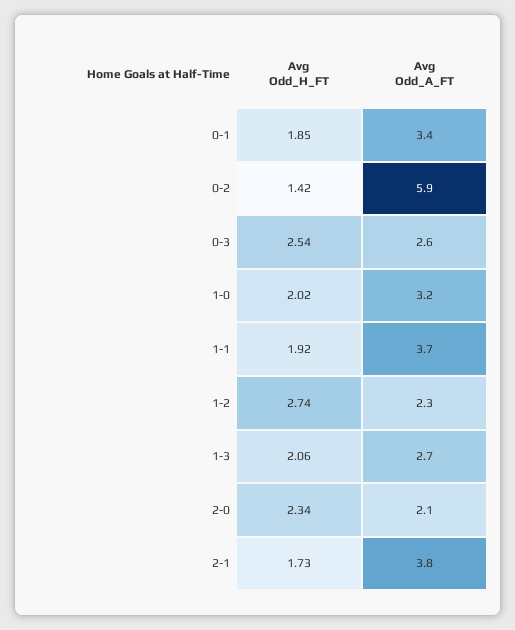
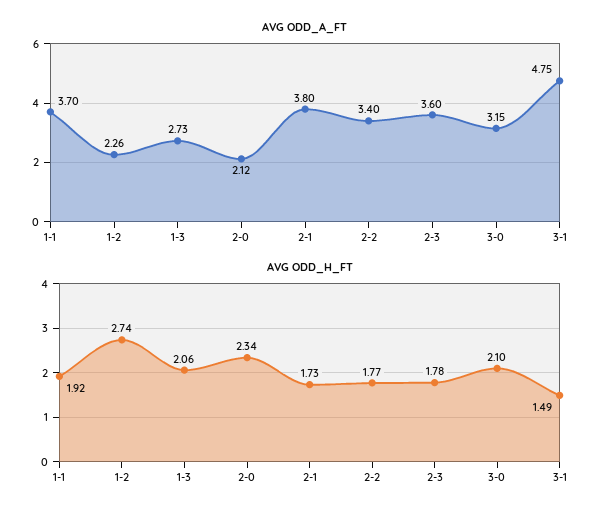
Avg Odd_H_FT, 0-1: 1.85 -> none
Avg Odd_A_FT, 0-1: 3.4 -> none
Avg Odd_H_FT, 0-2: 1.42 -> none
Avg Odd_A_FT, 0-2: 5.9 -> none
Avg Odd_H_FT, 0-3: 2.54 -> none
Avg Odd_A_FT, 0-3: 2.6 -> none
Avg Odd_H_FT, 1-0: 2.02 -> none
Avg Odd_A_FT, 1-0: 3.2 -> none
Avg Odd_A_FT, 2-2: none -> 3.4
Avg Odd_A_FT, 2-3: none -> 3.6
Avg Odd_A_FT, 3-0: none -> 3.15
Avg Odd_A_FT, 3-1: none -> 4.75
Avg Odd_H_FT, 2-2: none -> 1.77
Avg Odd_H_FT, 2-3: none -> 1.78
Avg Odd_H_FT, 3-0: none -> 2.1
Avg Odd_H_FT, 3-1: none -> 1.49

